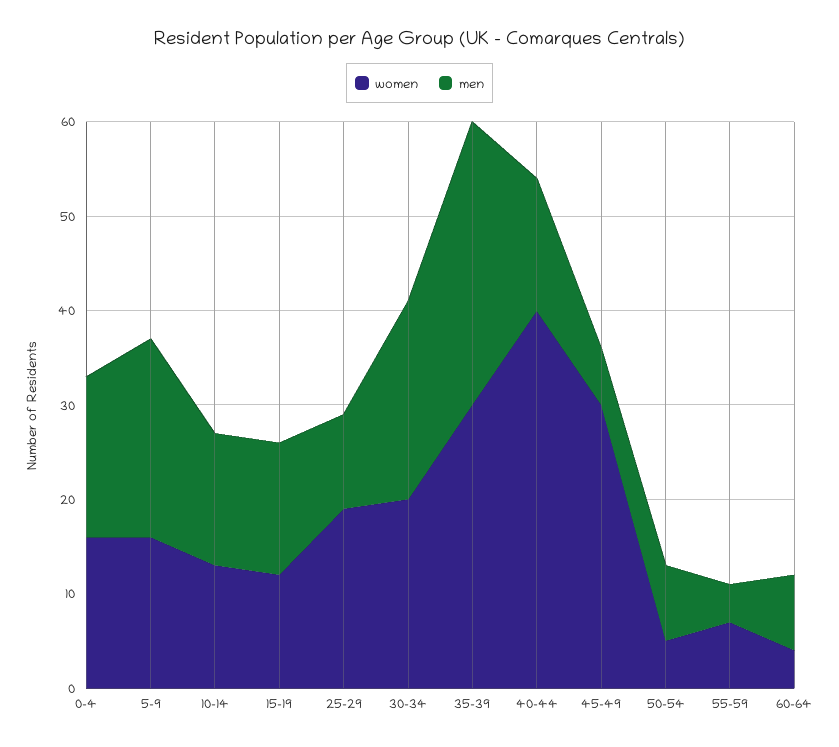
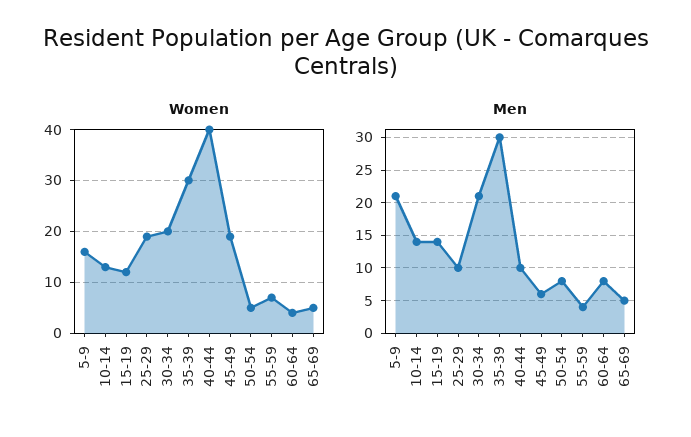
women, 0-4: 16 -> none
men, 0-4: 17 -> none
men, 40-44: 14 -> 10
women, 45-49: 30 -> 20
women, 65-69: none -> 5
men, 65-69: none -> 5

